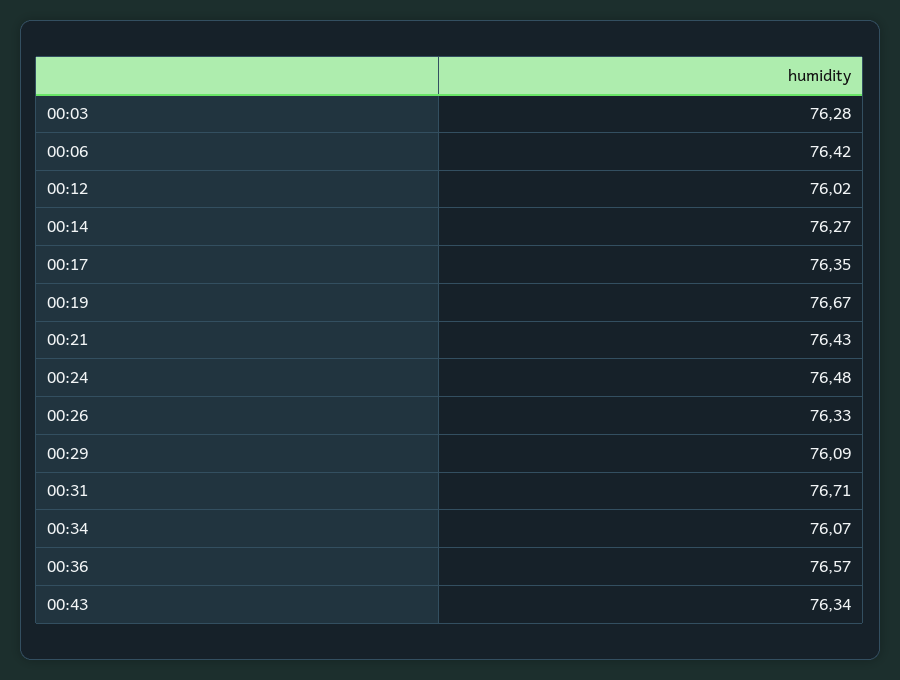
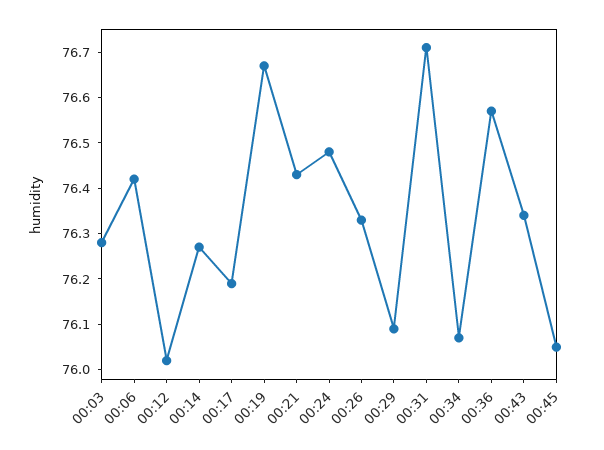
00:17: 76.35 -> 76.2
00:45: none -> 76.05

